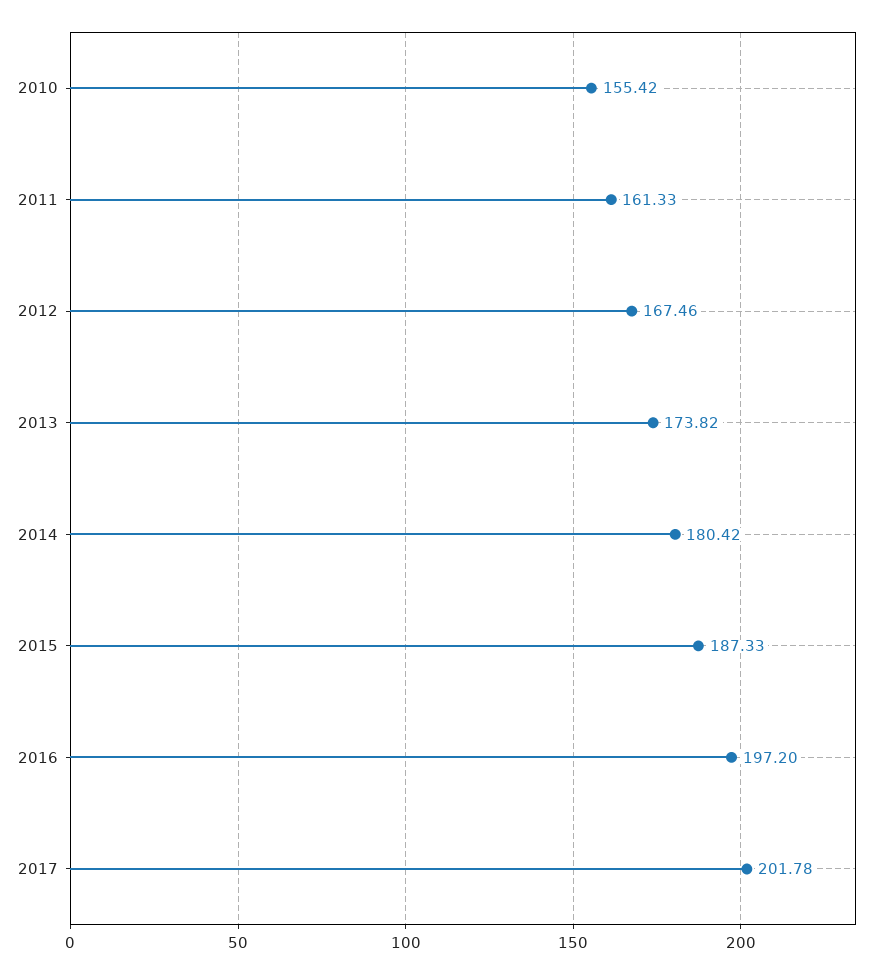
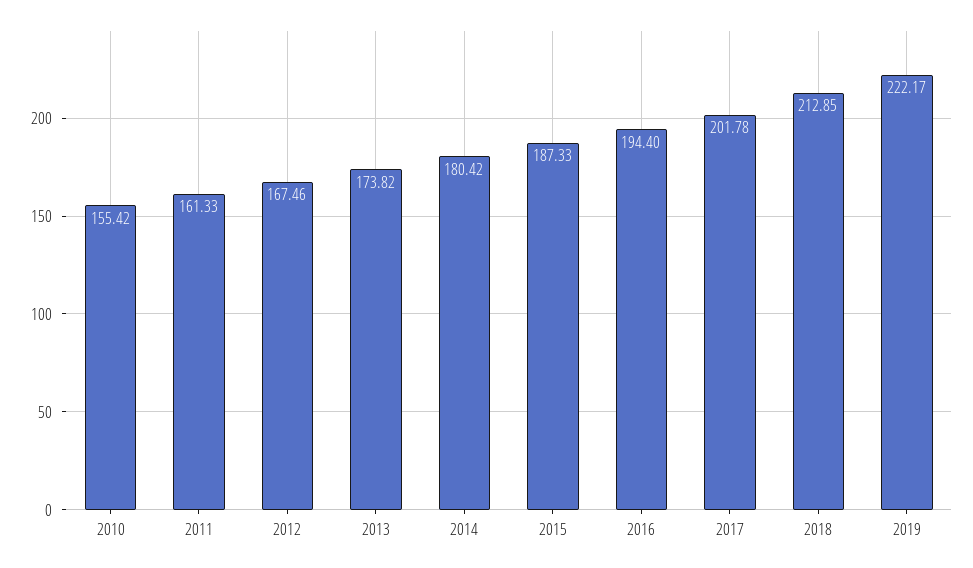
2016: 197.2 -> 194.4
2018: none -> 212.85
2019: none -> 222.17

